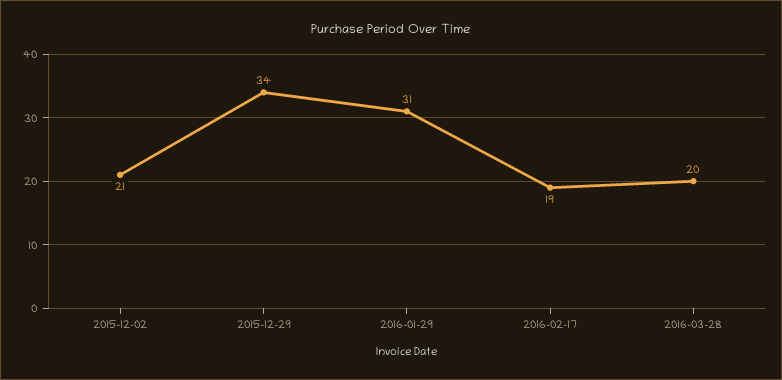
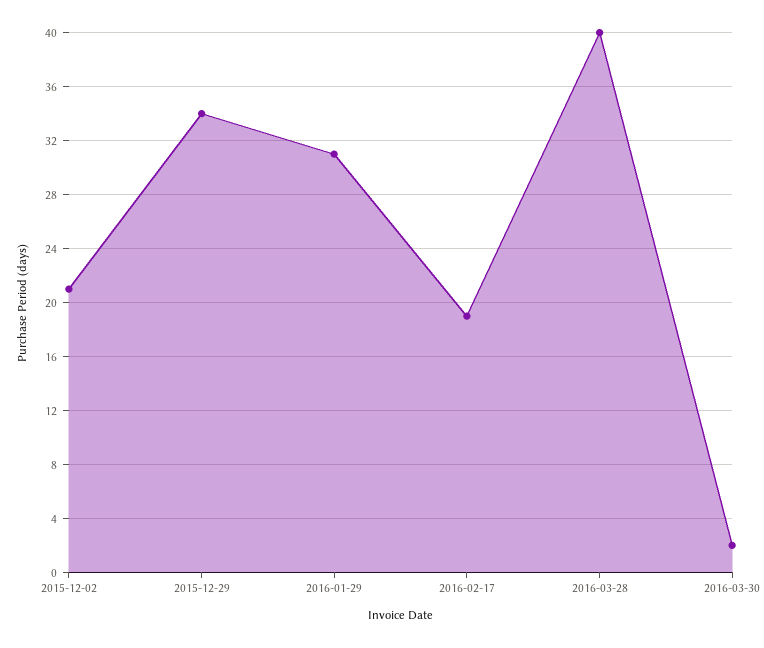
2016-03-28: 20 -> 40
2016-03-30: none -> 2

